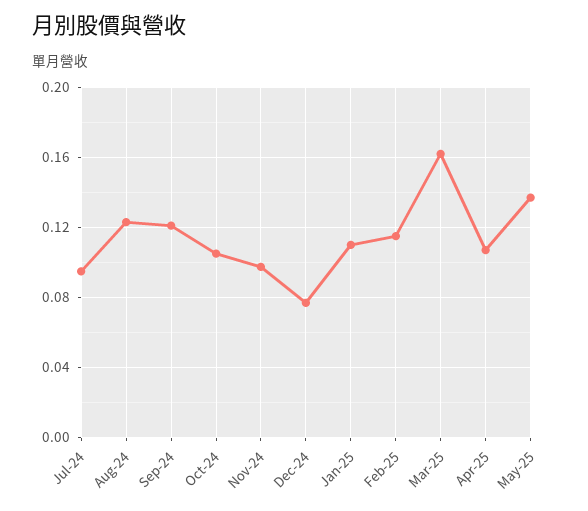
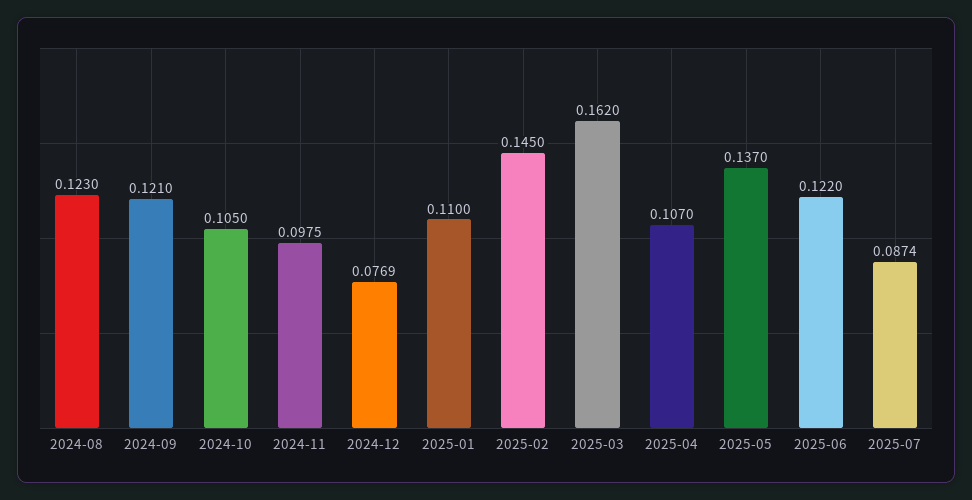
Jul-24: 0.095 -> none
Feb-25: 0.115 -> 0.145
2025-06: none -> 0.122
2025-07: none -> 0.0874

